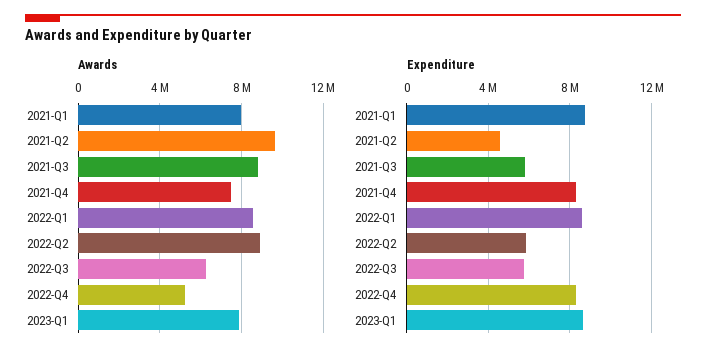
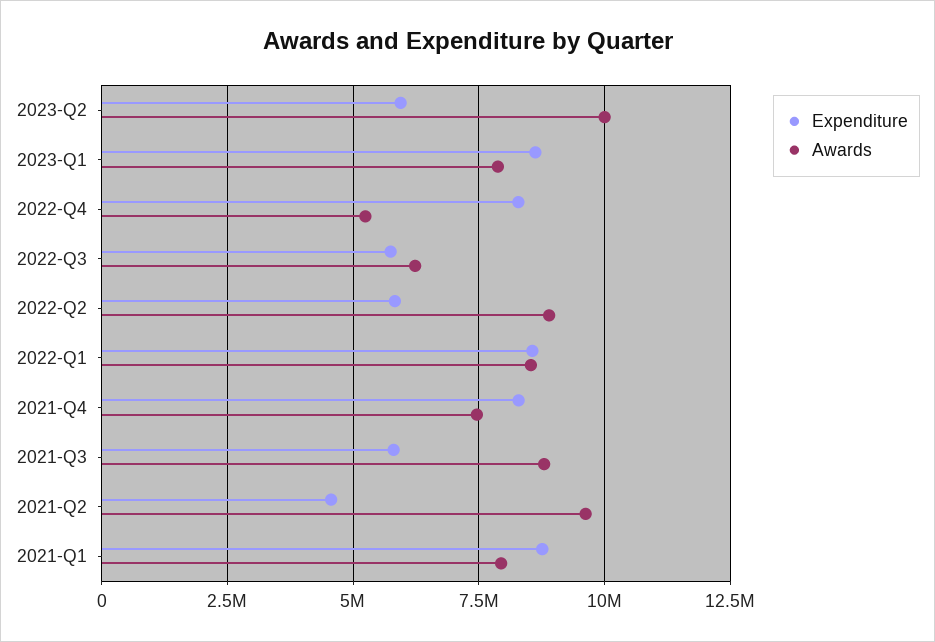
Expenditure, 2023-Q2: none -> 6000000
Awards, 2023-Q2: none -> 10000000

